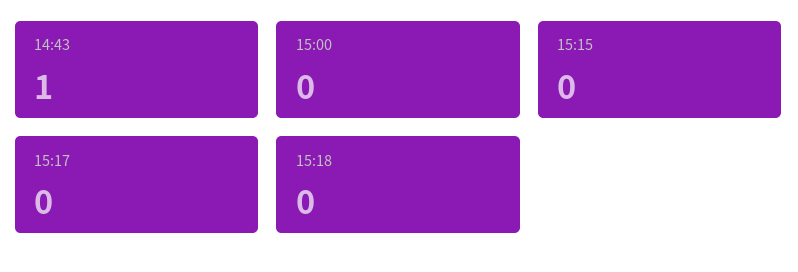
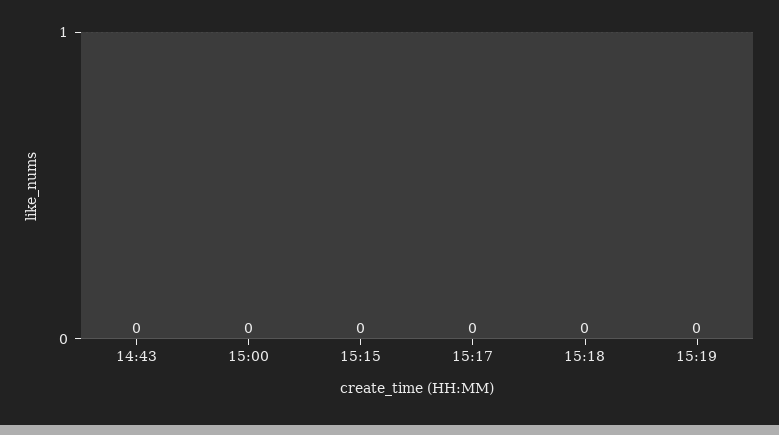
14:43: 1 -> 0
15:19: none -> 0

